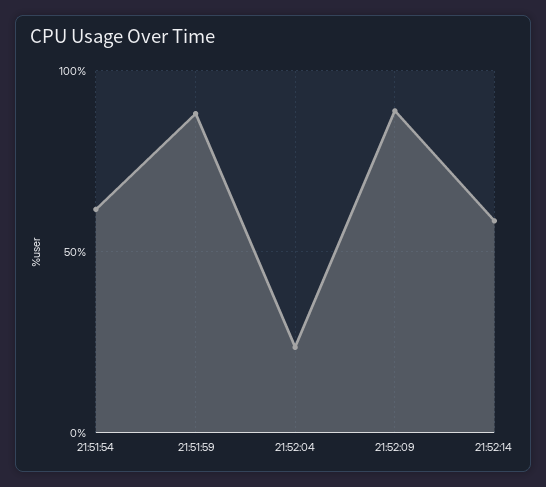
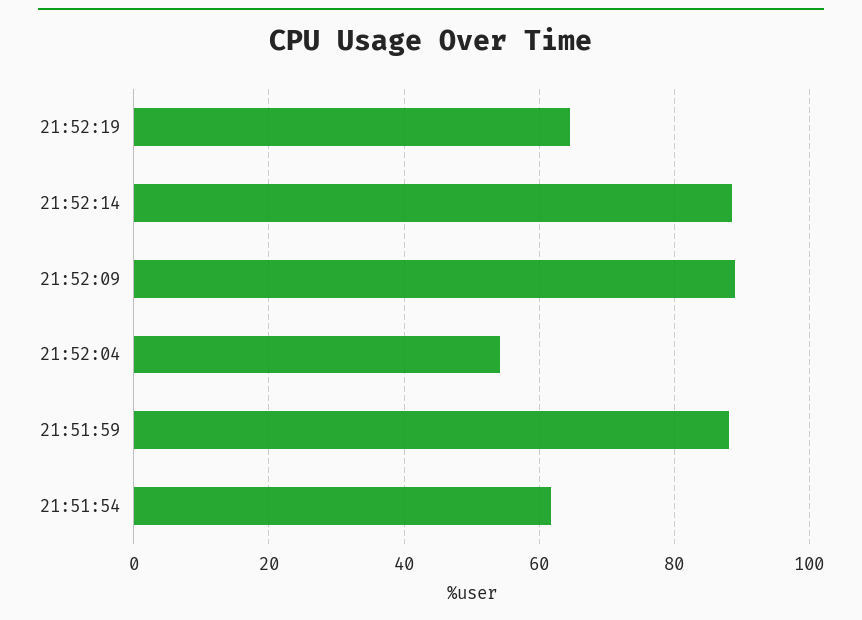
21:52:04: 25 -> 54
21:52:14: 60 -> 88
21:52:19: none -> 64

